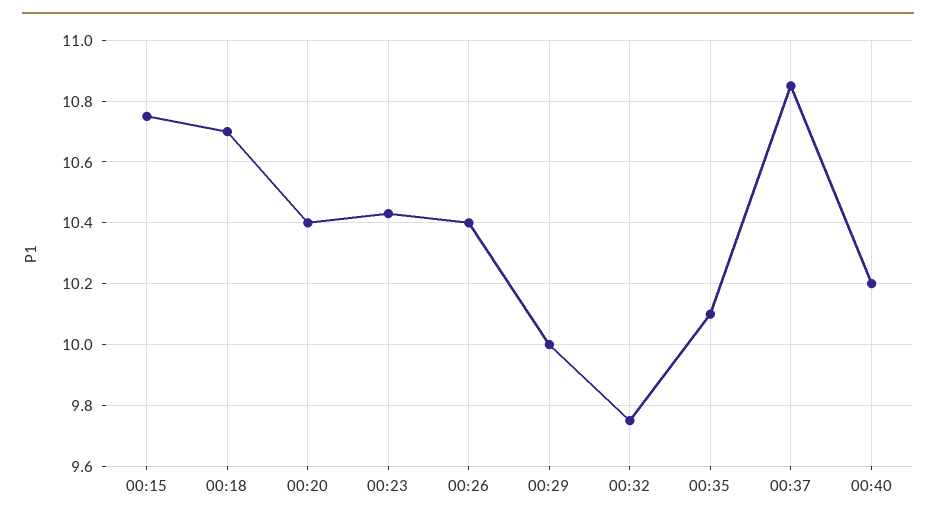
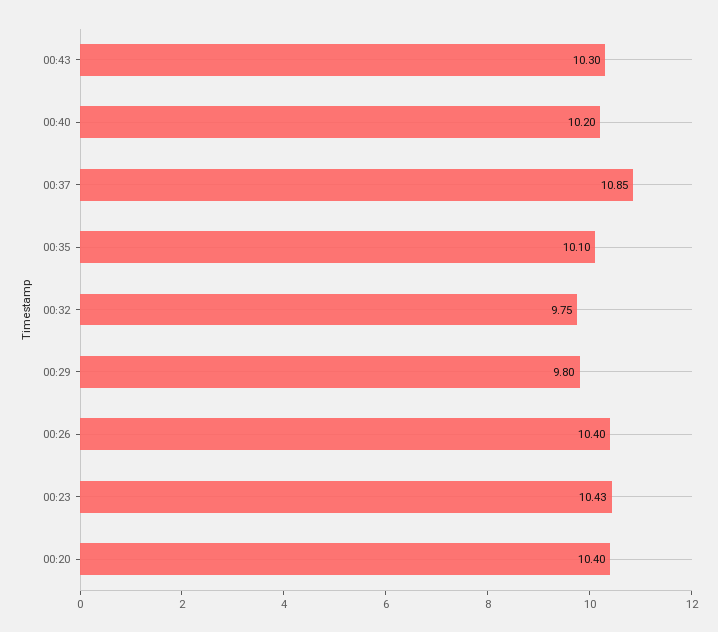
00:15: 10.75 -> none
00:18: 10.7 -> none
00:29: 10 -> 9.8
00:43: none -> 10.3

